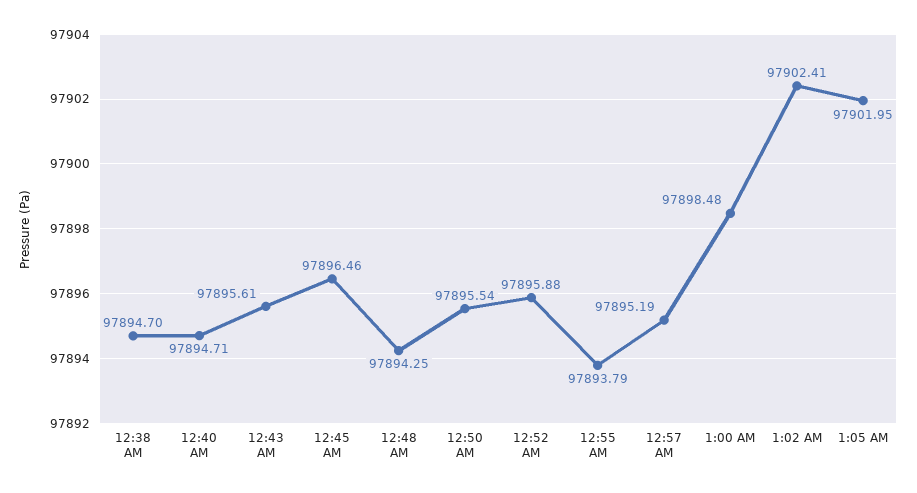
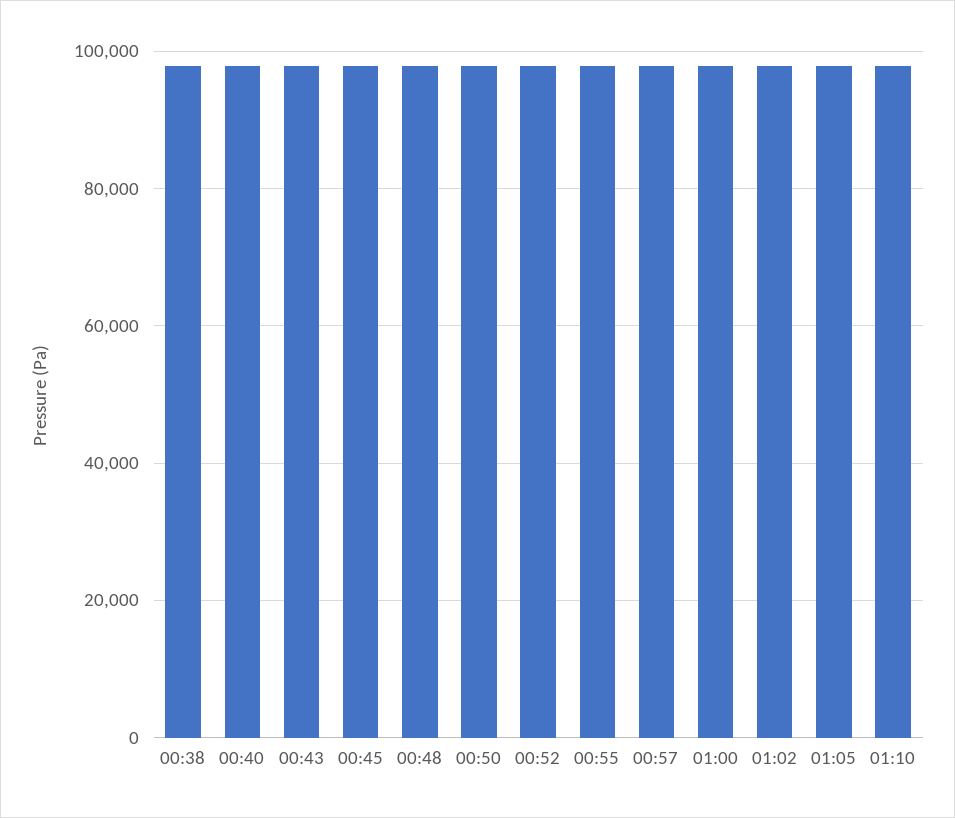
01:10: none -> 98000

